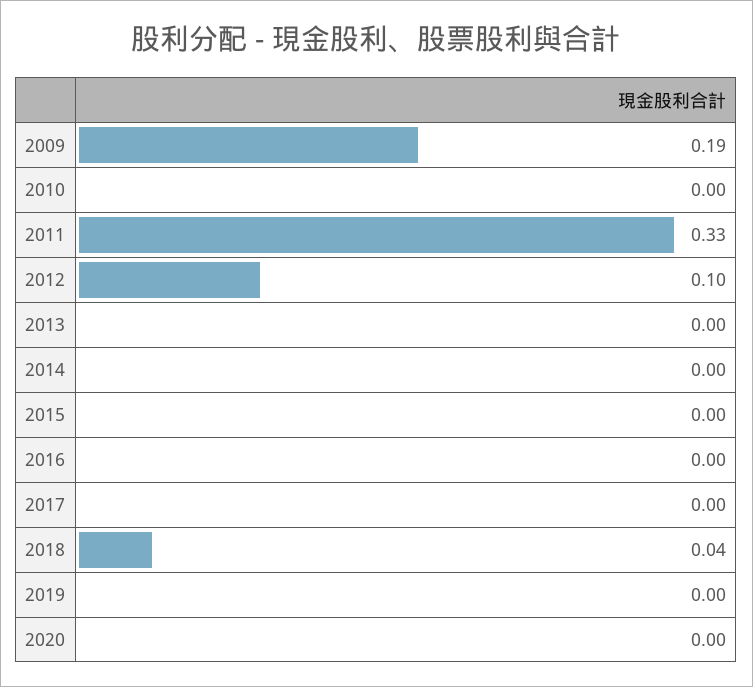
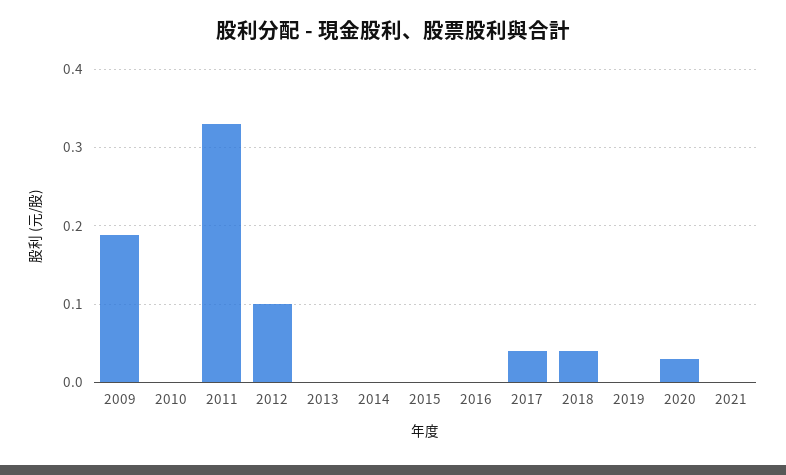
2017: 0 -> 0.04
2020: 0 -> 0.03
2021: none -> 0

